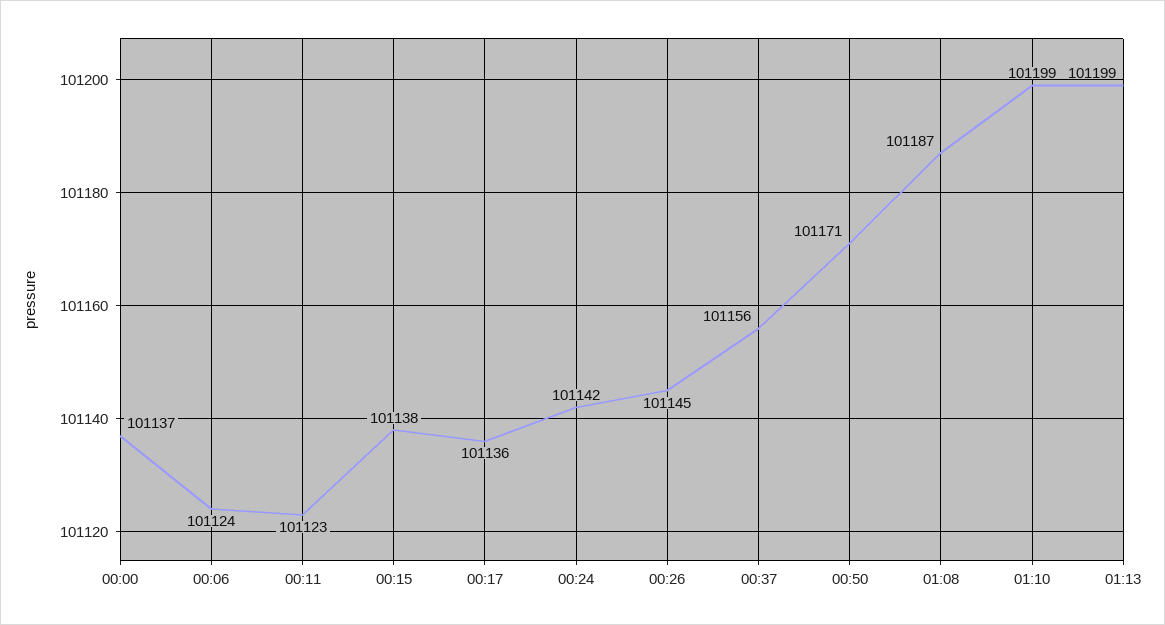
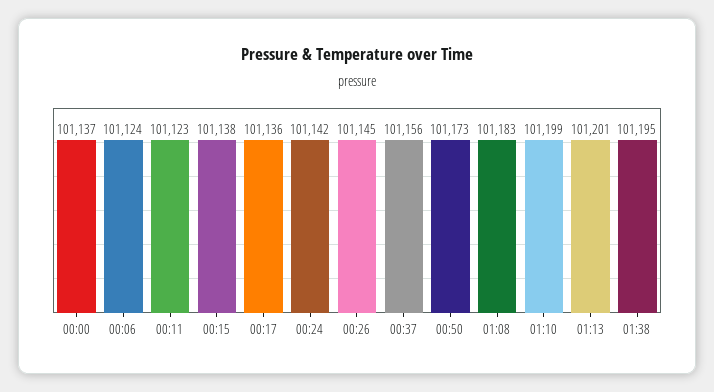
00:50: 101171 -> 101173
01:08: 101187 -> 101183
01:13: 101199 -> 101201
01:38: none -> 101195

